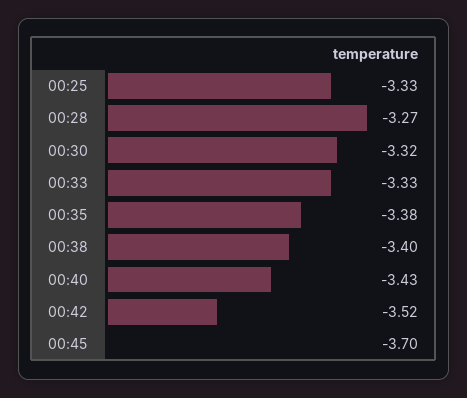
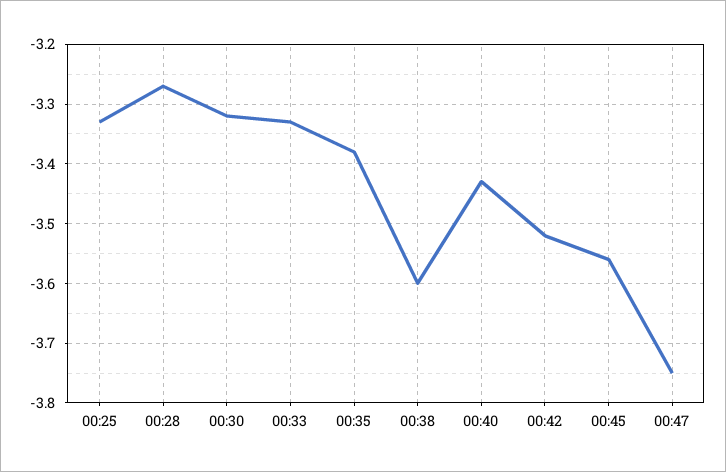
00:38: -3.4 -> -3.6
00:45: -3.7 -> -3.55
00:47: none -> -3.75

